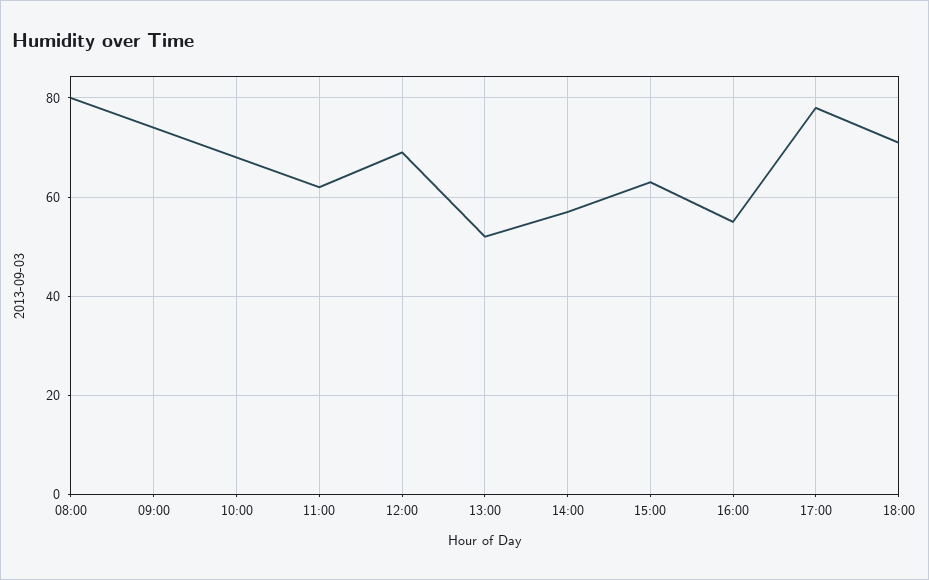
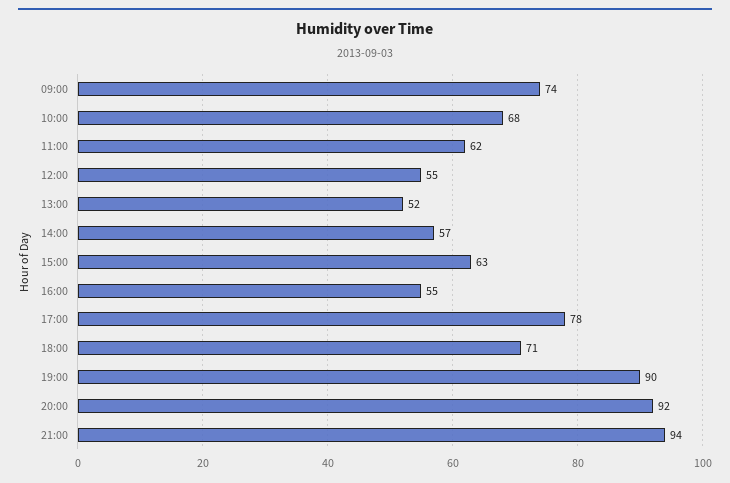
08:00: 80 -> none
12:00: 70 -> 55
19:00: none -> 90
20:00: none -> 92
21:00: none -> 94

